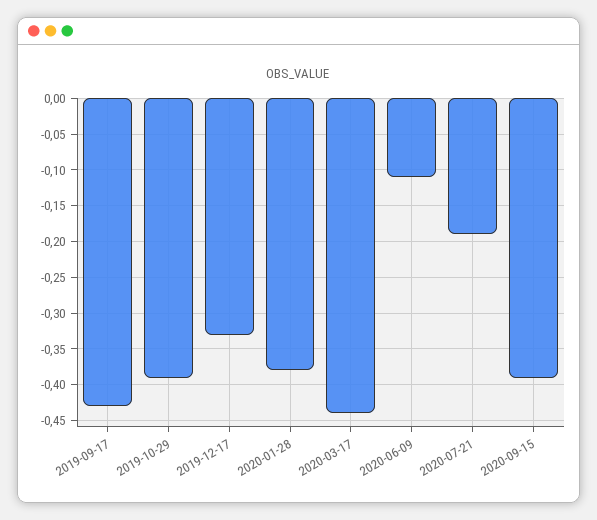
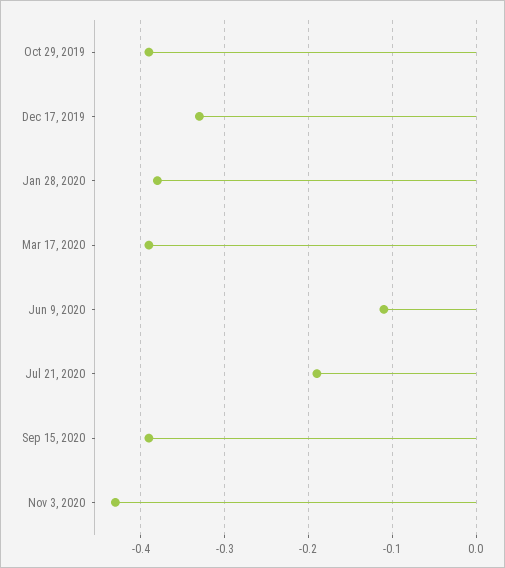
2019-09-17: -0.43 -> none
2020-03-17: -0.44 -> -0.39
Nov 3, 2020: none -> -0.43

